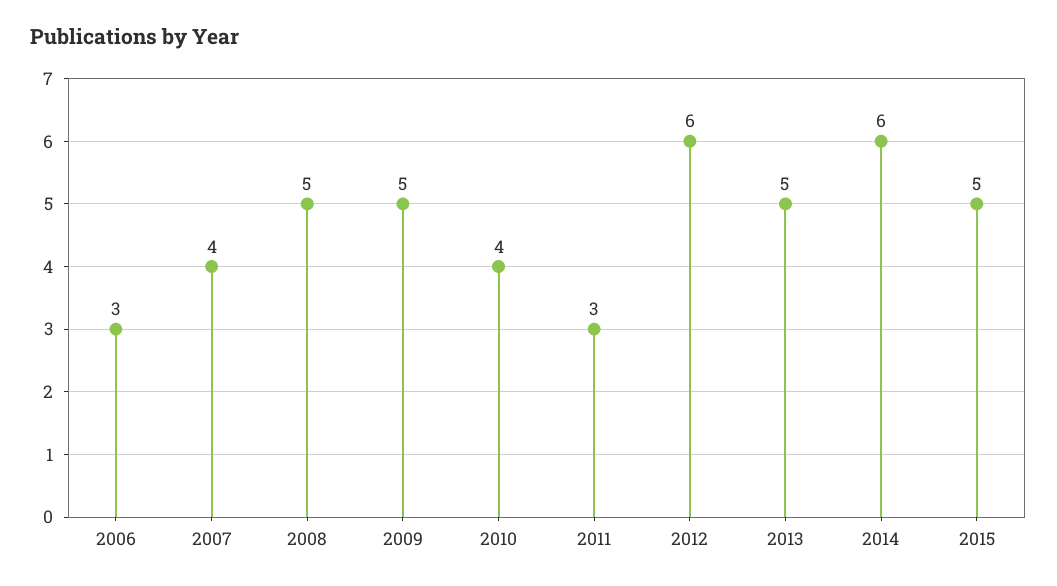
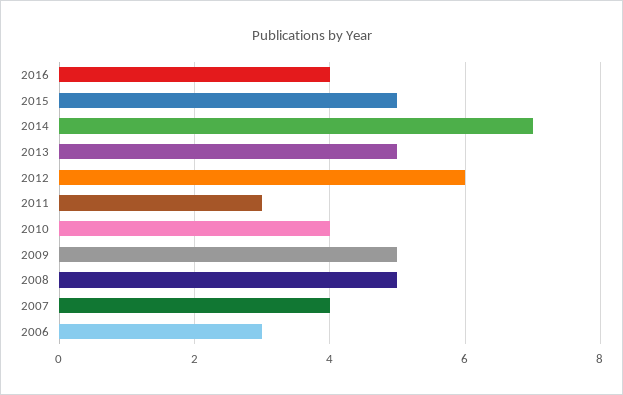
2014: 6 -> 7
2016: none -> 4

